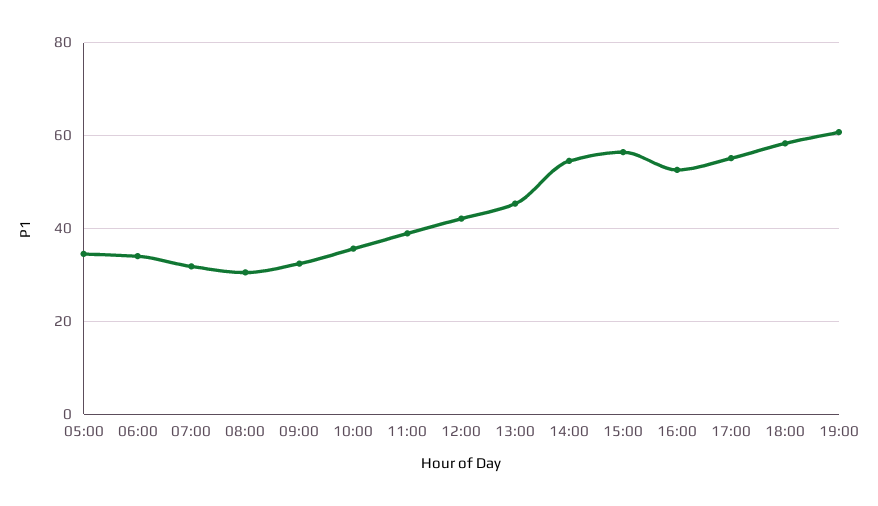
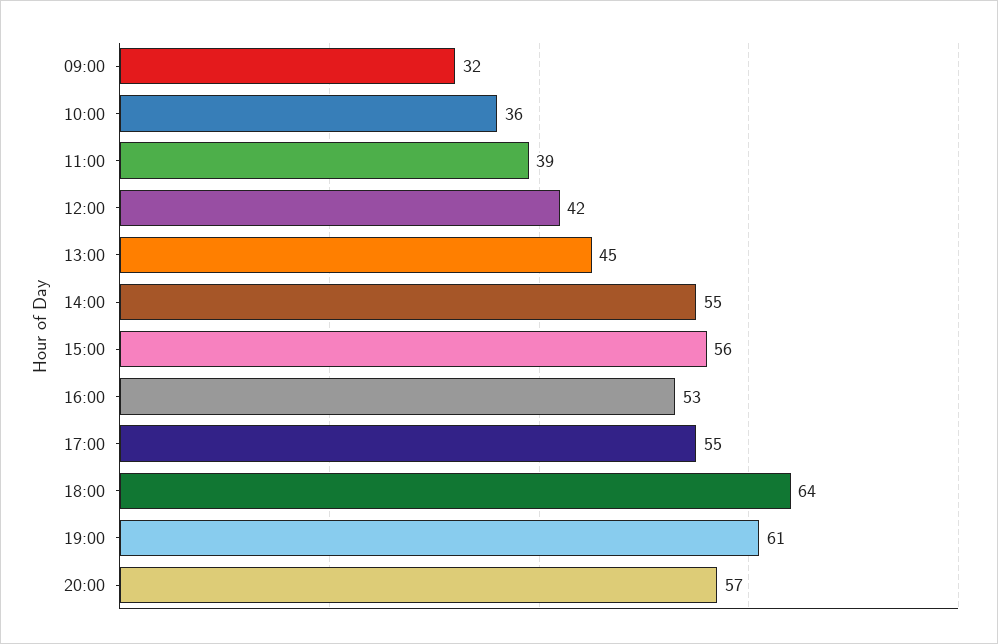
05:00: 34 -> none
06:00: 34 -> none
07:00: 32 -> none
08:00: 30 -> none
18:00: 58 -> 64
20:00: none -> 57

